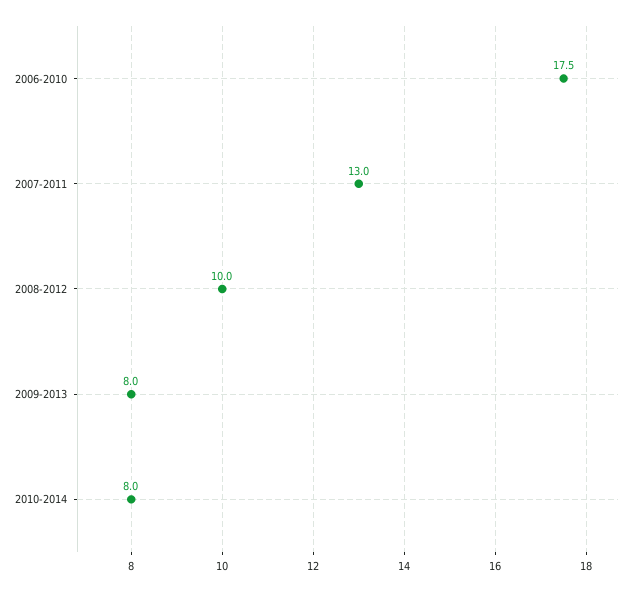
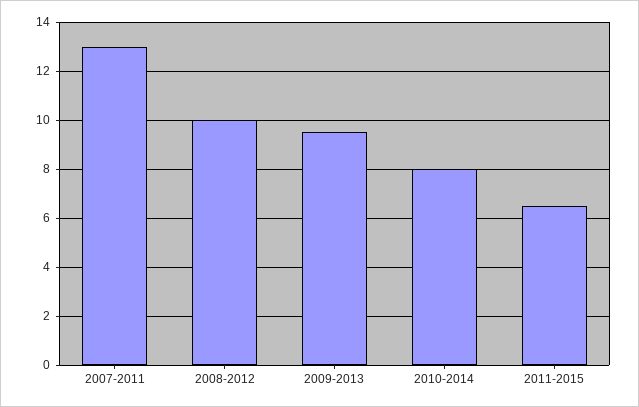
2006-2010: 17.5 -> none
2009-2013: 8 -> 9.5
2011-2015: none -> 6.5

